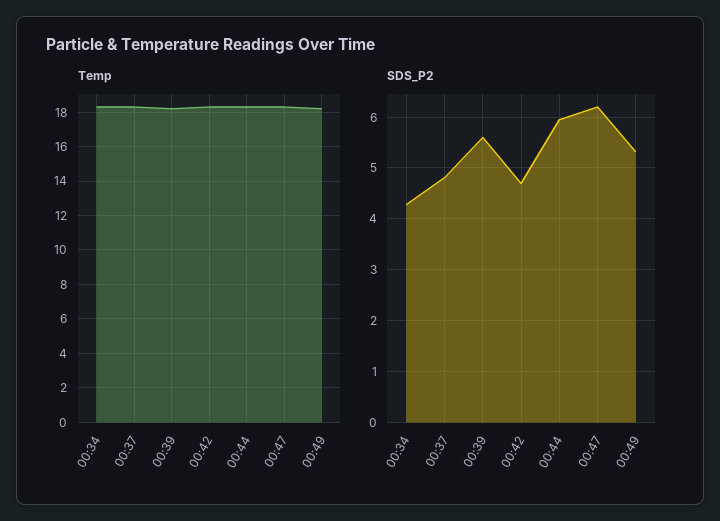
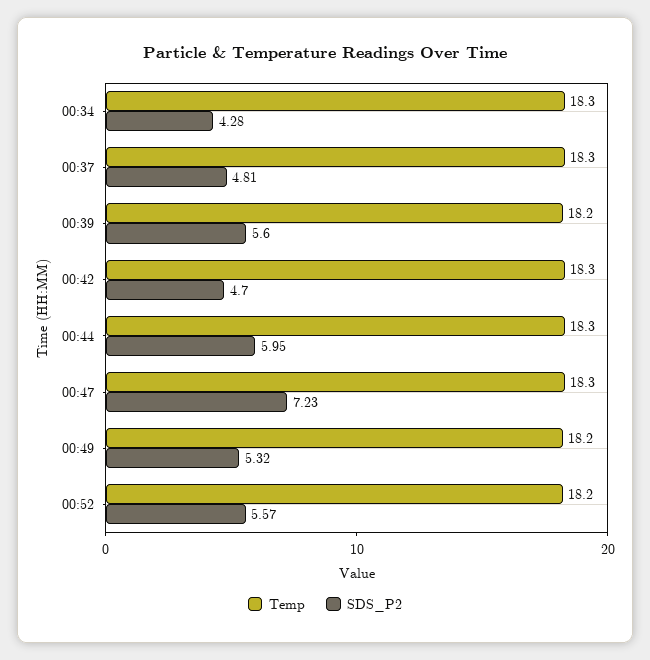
SDS_P2, 00:47: 6.2 -> 7.23
Temp, 00:52: none -> 18.2
SDS_P2, 00:52: none -> 5.57

